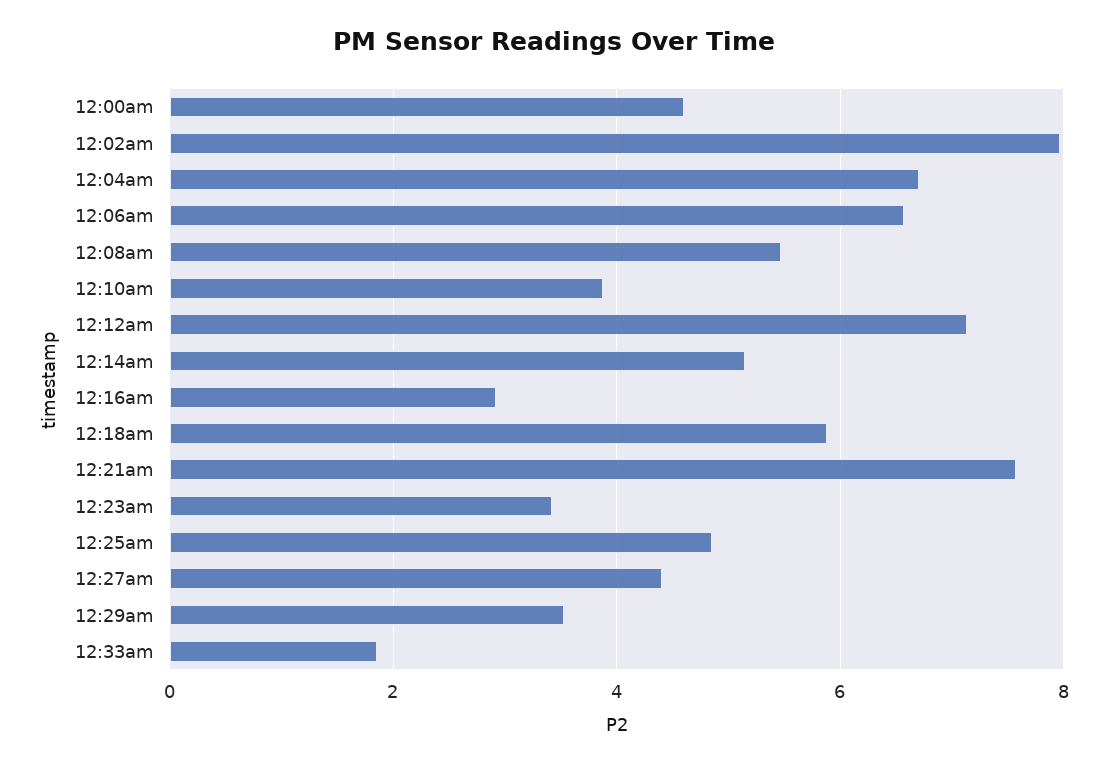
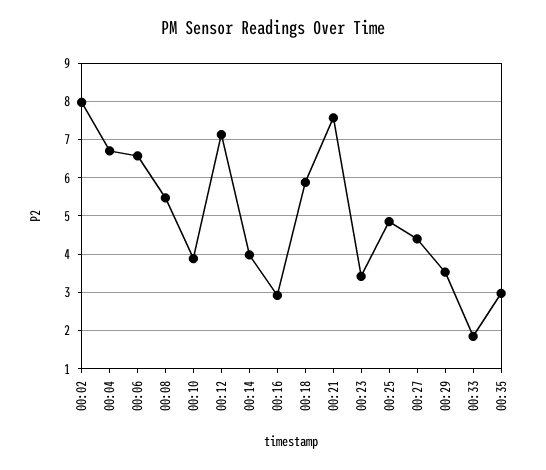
12:00am: 4.6 -> none
12:14am: 5.2 -> 4
00:35: none -> 3

